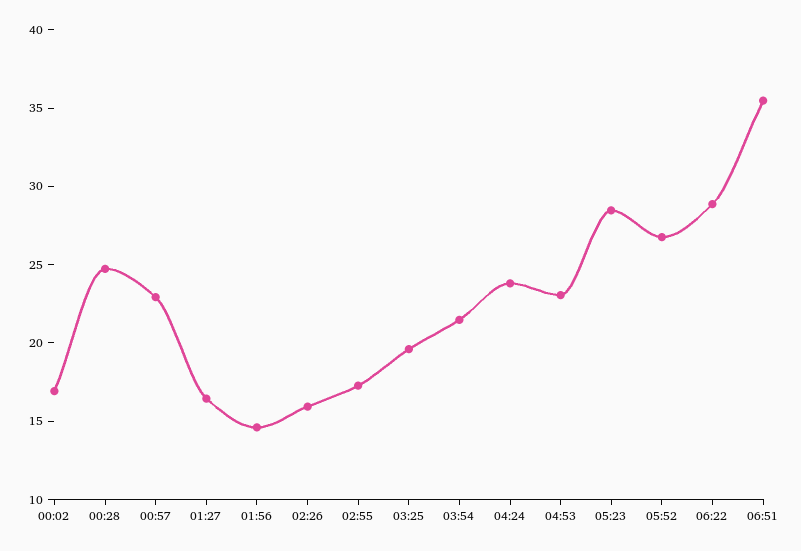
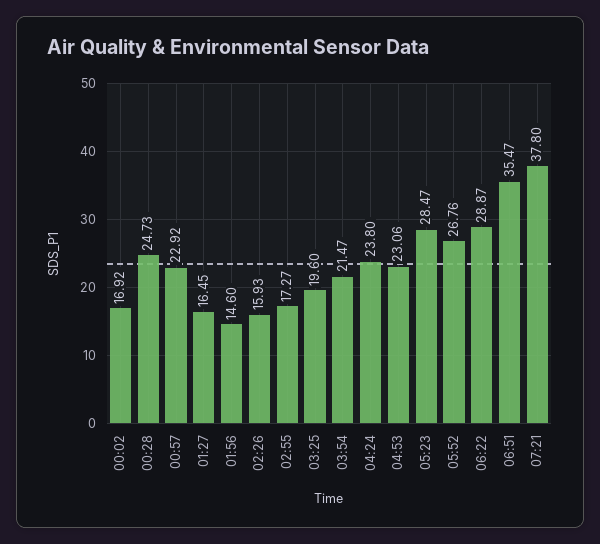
07:21: none -> 37.8

